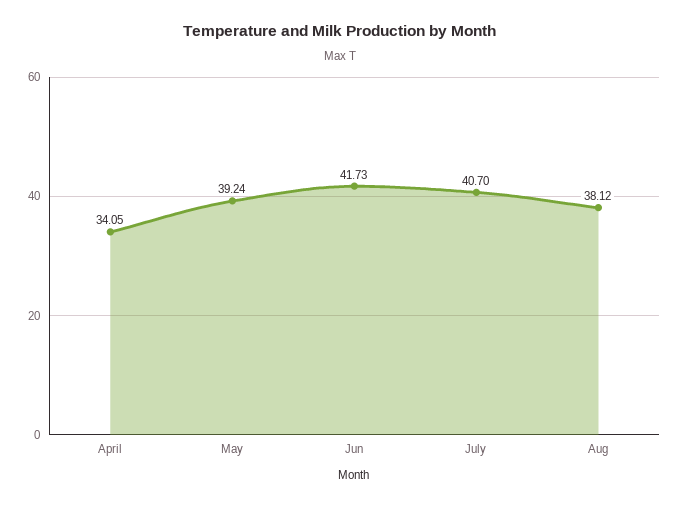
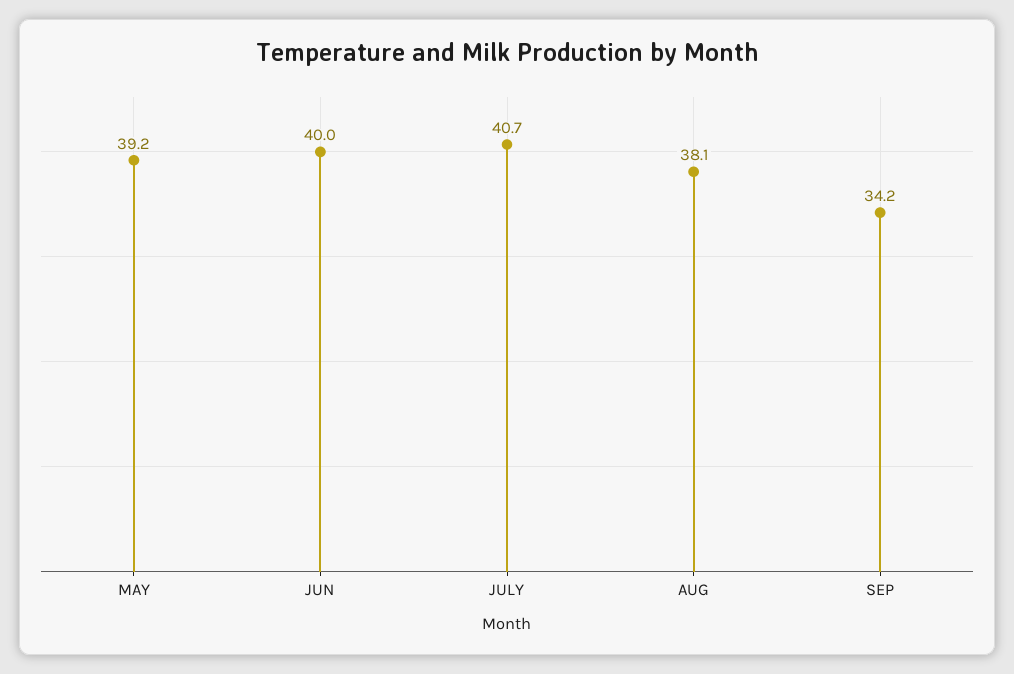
April: 34.05 -> none
Jun: 41.73 -> 40
SEP: none -> 34.2

